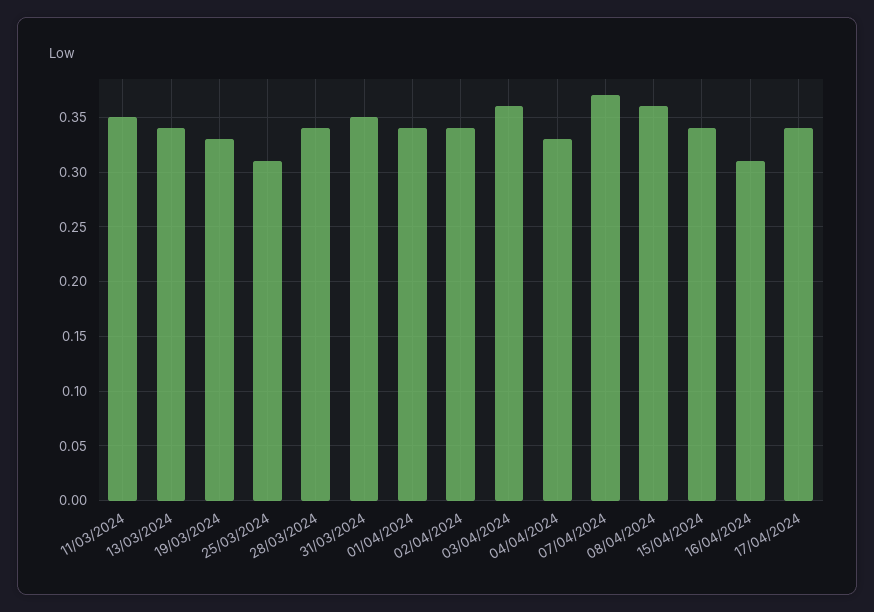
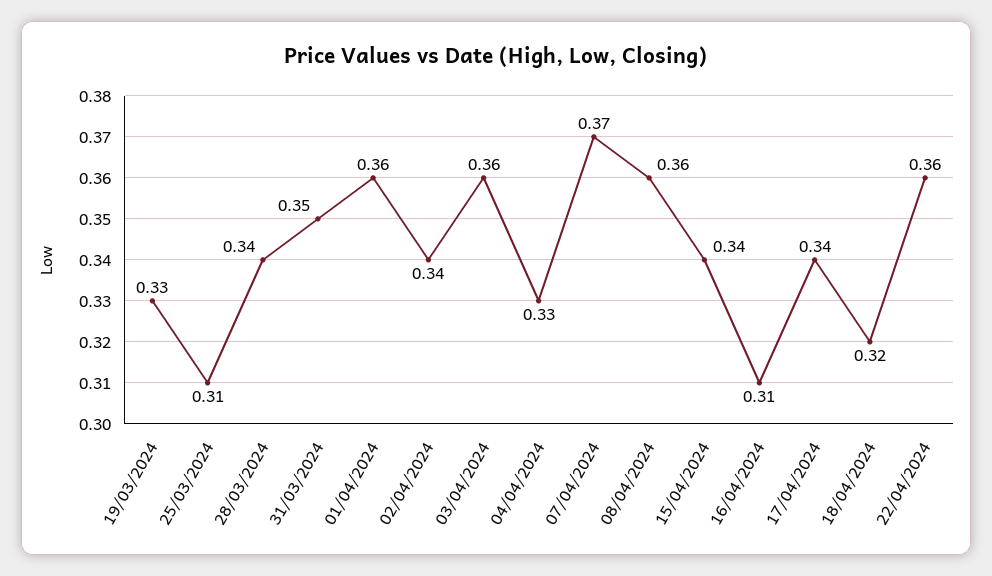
11/03/2024: 0.35 -> none
13/03/2024: 0.34 -> none
01/04/2024: 0.34 -> 0.36
18/04/2024: none -> 0.32
22/04/2024: none -> 0.36

